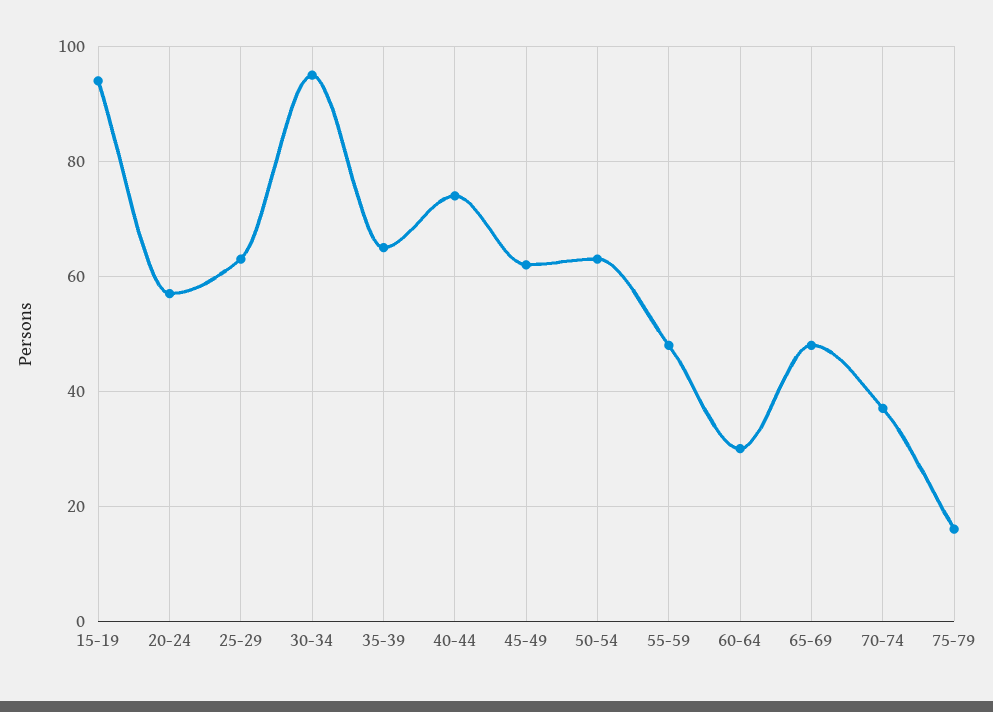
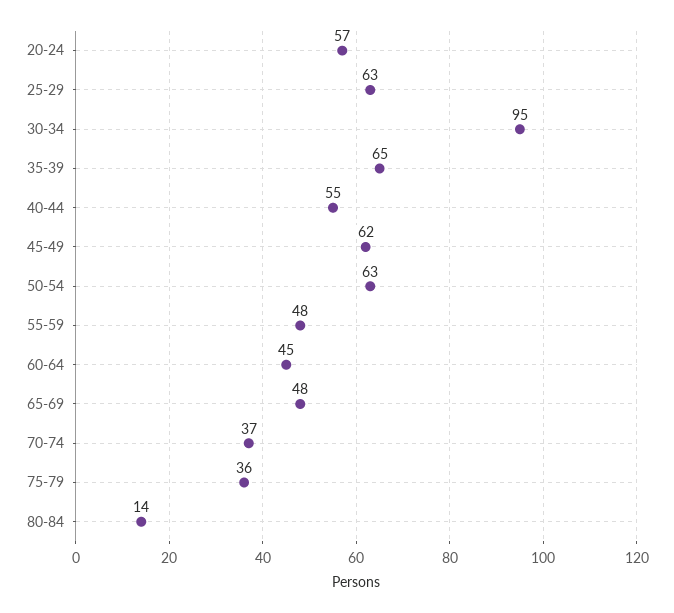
15-19: 95 -> none
40-44: 75 -> 55
60-64: 30 -> 45
75-79: 15 -> 36
80-84: none -> 14

